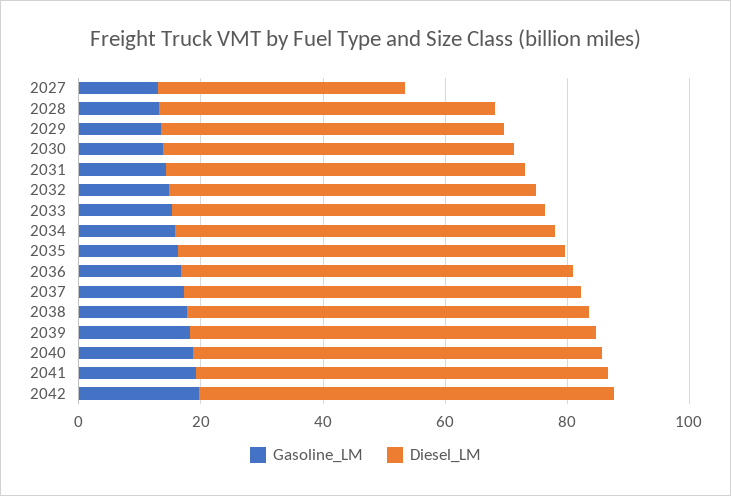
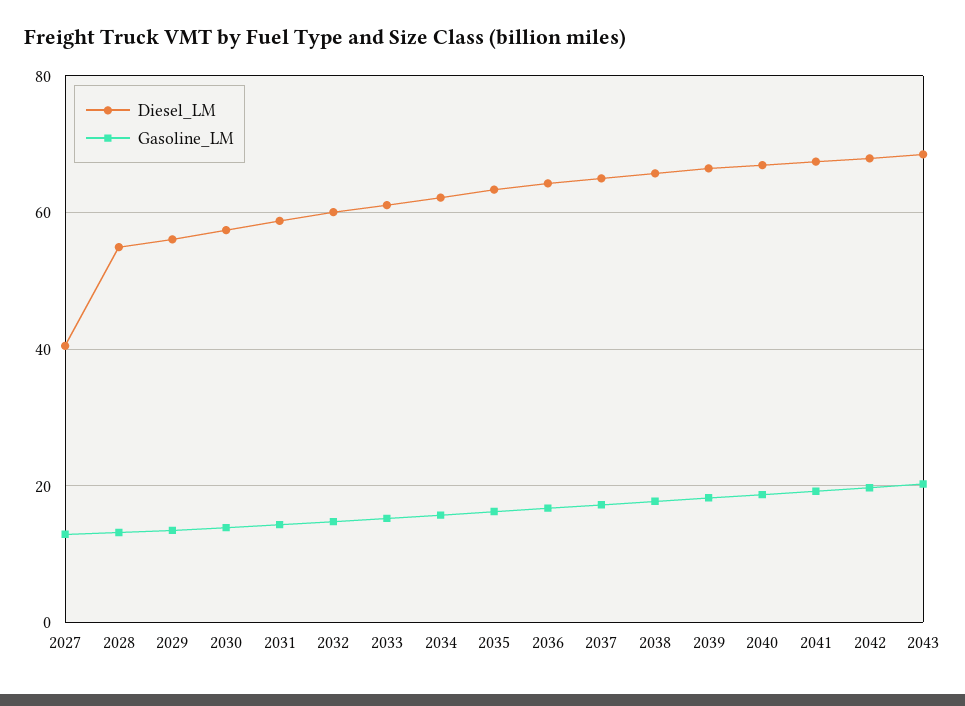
Diesel_LM, 2043: none -> 68
Gasoline_LM, 2043: none -> 20

